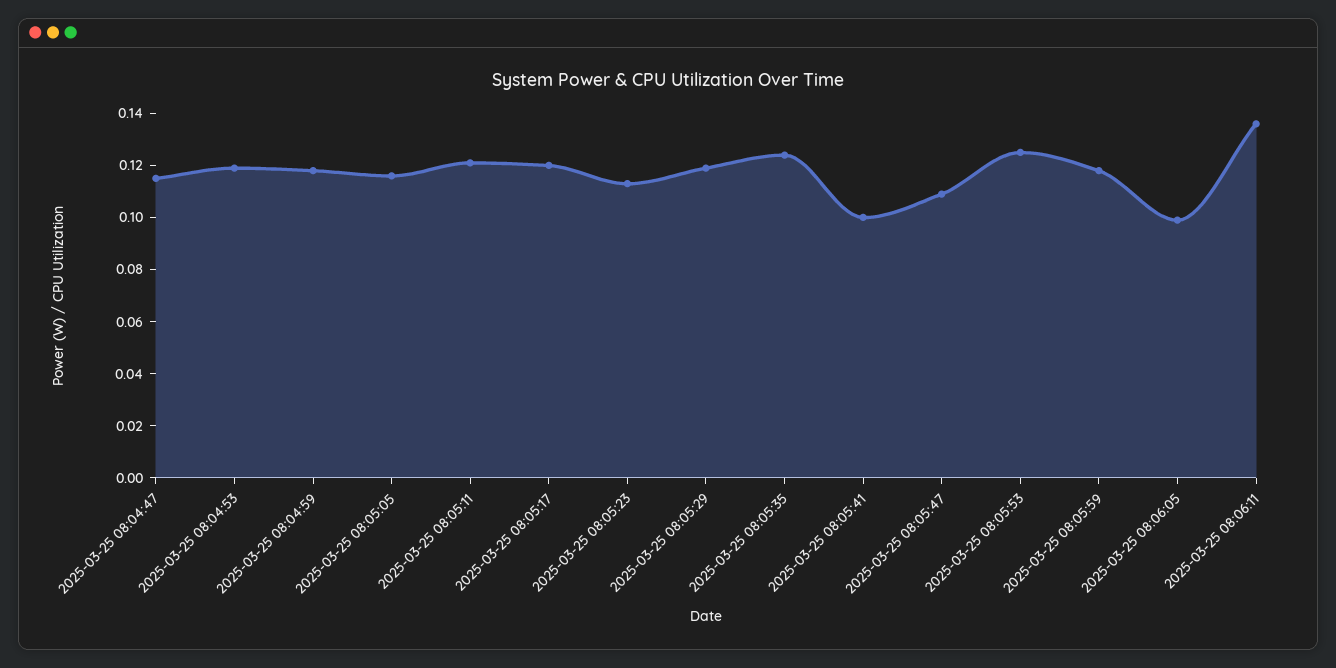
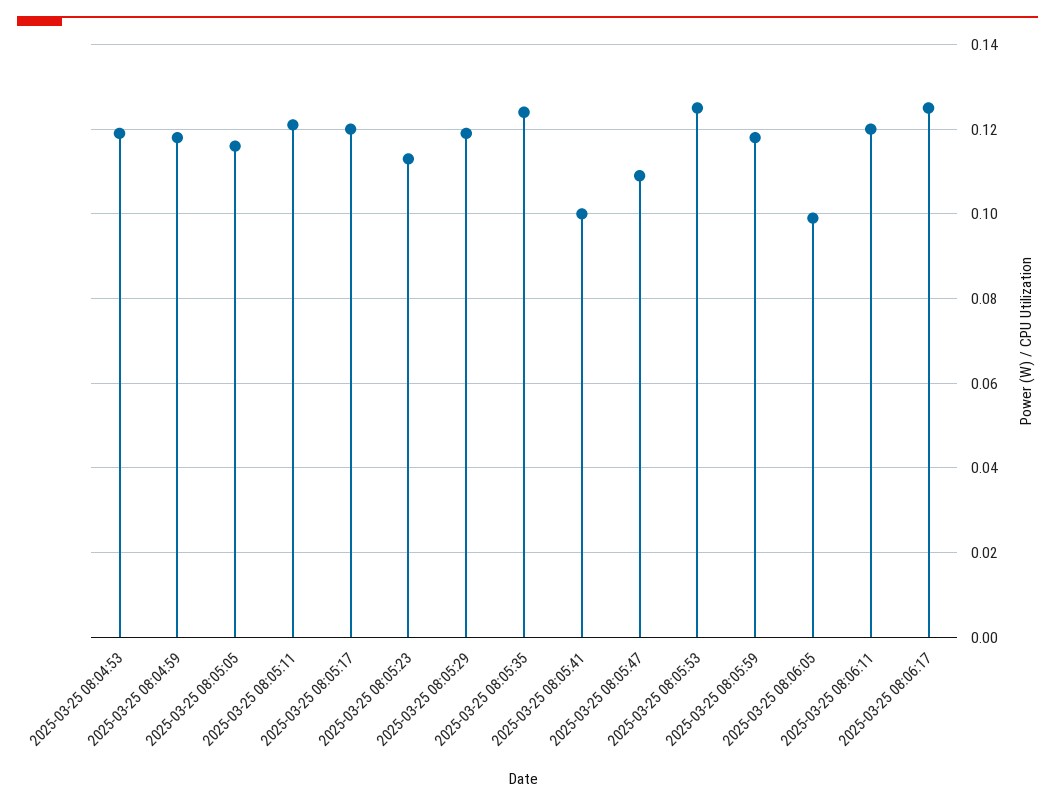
2025-03-25 08:04:47: 0.115 -> none
2025-03-25 08:06:11: 0.135 -> 0.12
2025-03-25 08:06:17: none -> 0.125

